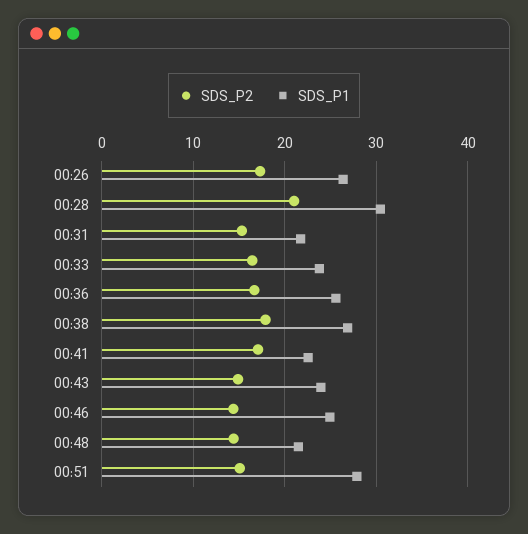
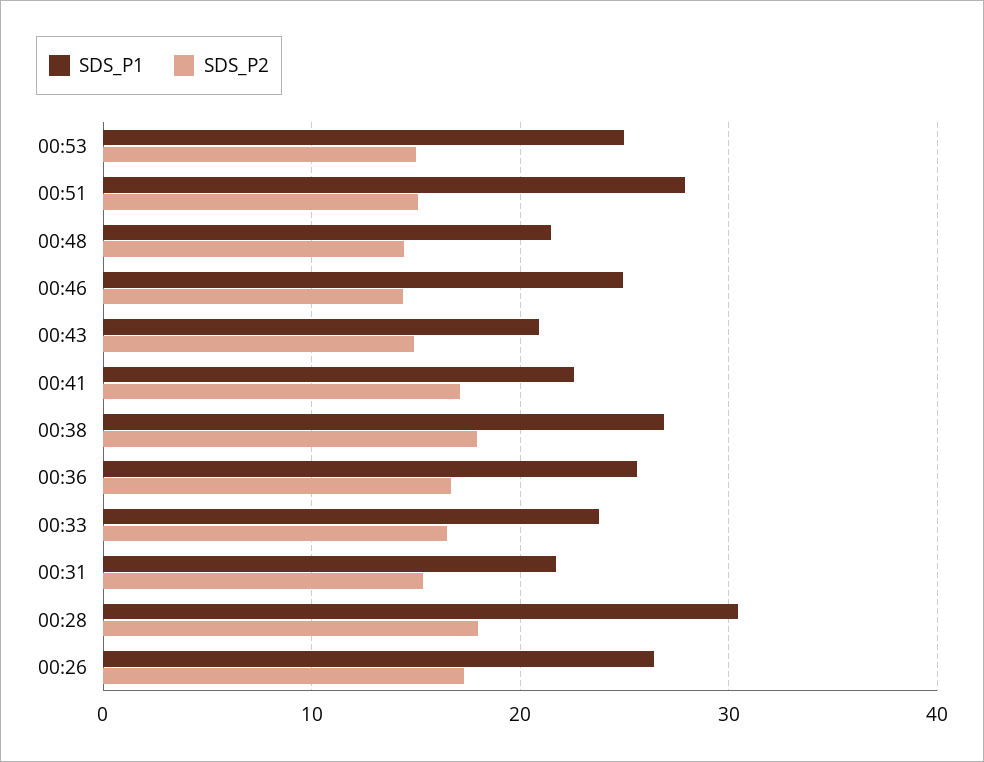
SDS_P2, 00:28: 21 -> 18
SDS_P1, 00:43: 24 -> 21
SDS_P1, 00:53: none -> 25
SDS_P2, 00:53: none -> 15

